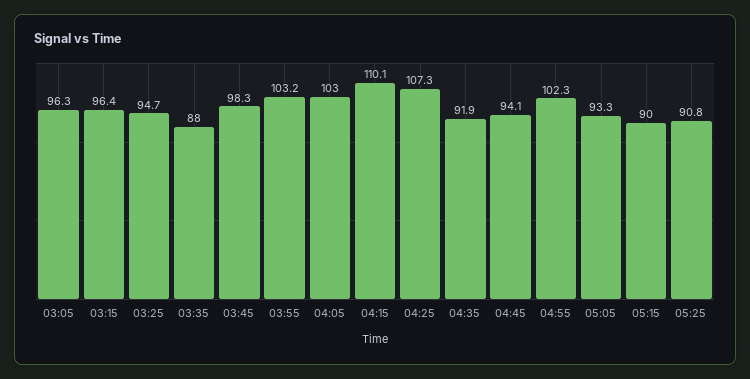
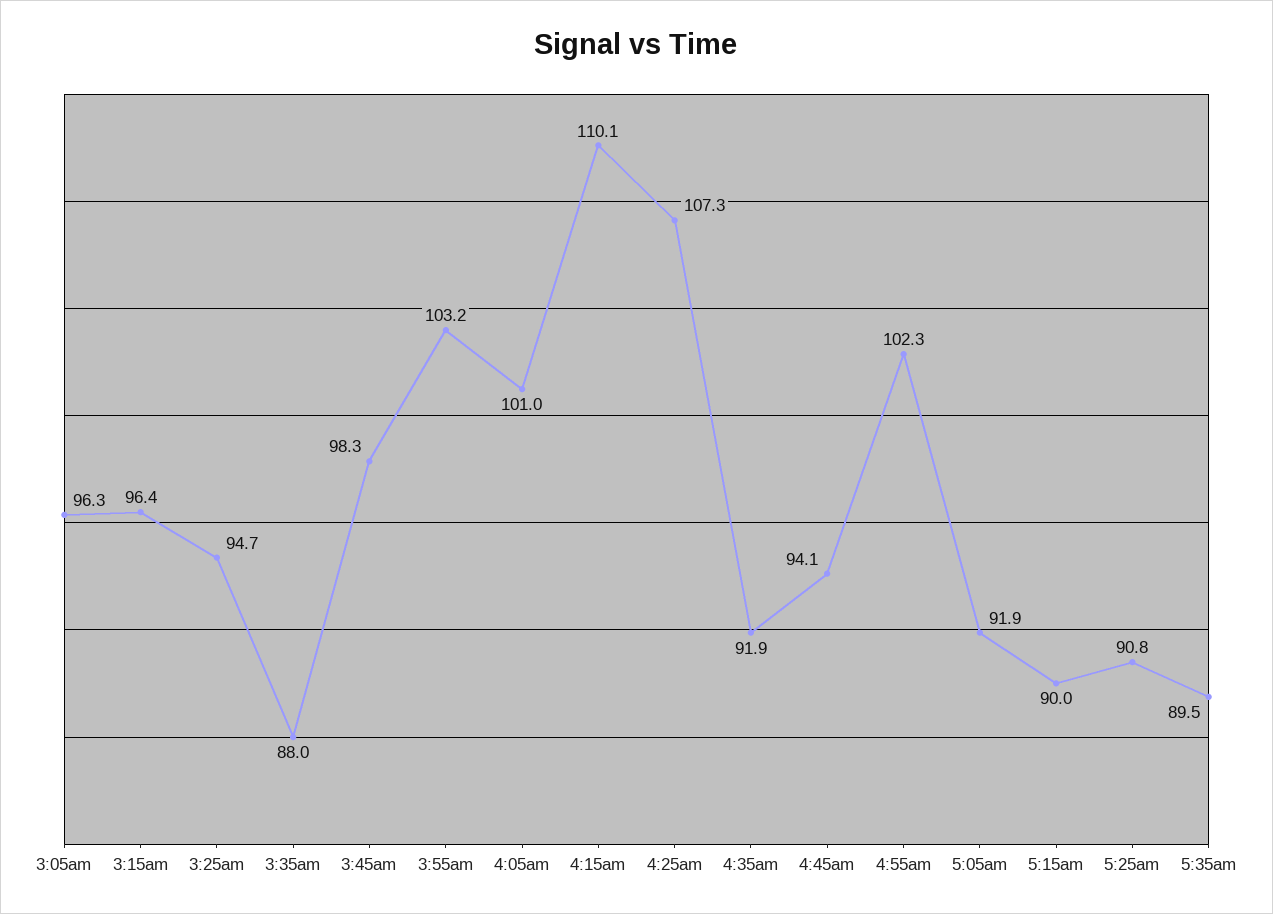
04:05: 103 -> 101
05:05: 93.3 -> 91.9
5:35am: none -> 89.5

